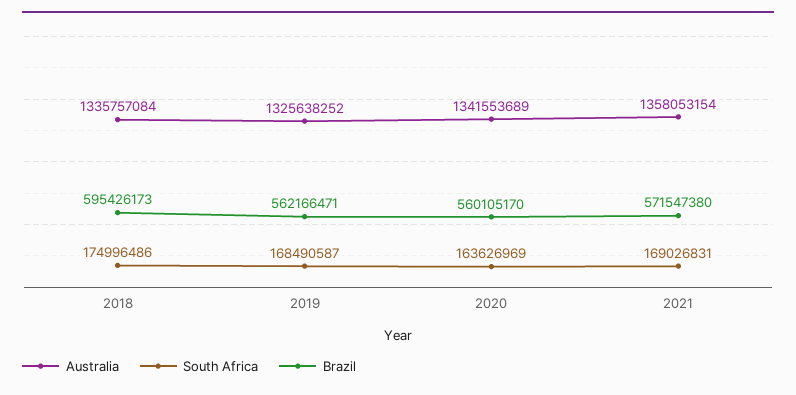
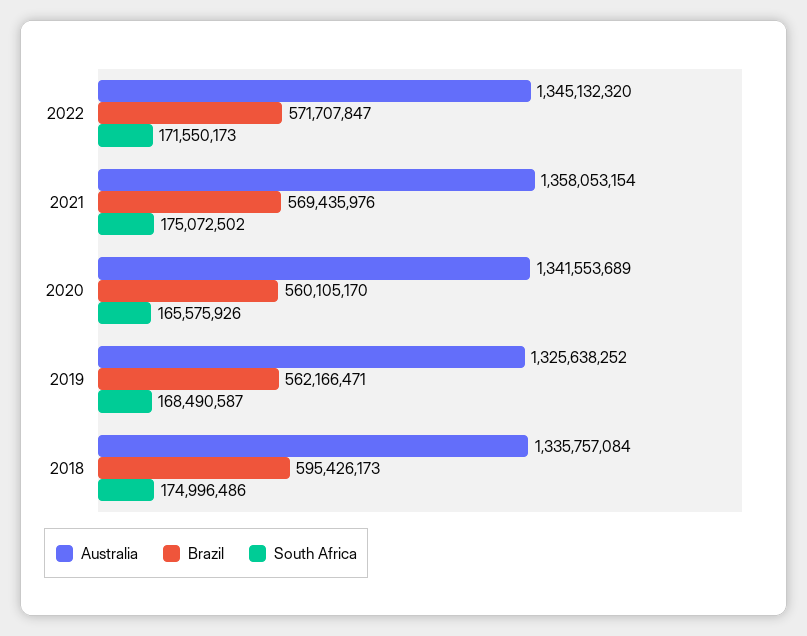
South Africa, 2020: 163626969 -> 165575926
South Africa, 2021: 169026831 -> 175072502
Brazil, 2021: 571547380 -> 569435976
Australia, 2022: none -> 1345132320
Brazil, 2022: none -> 571707847
South Africa, 2022: none -> 171550173

